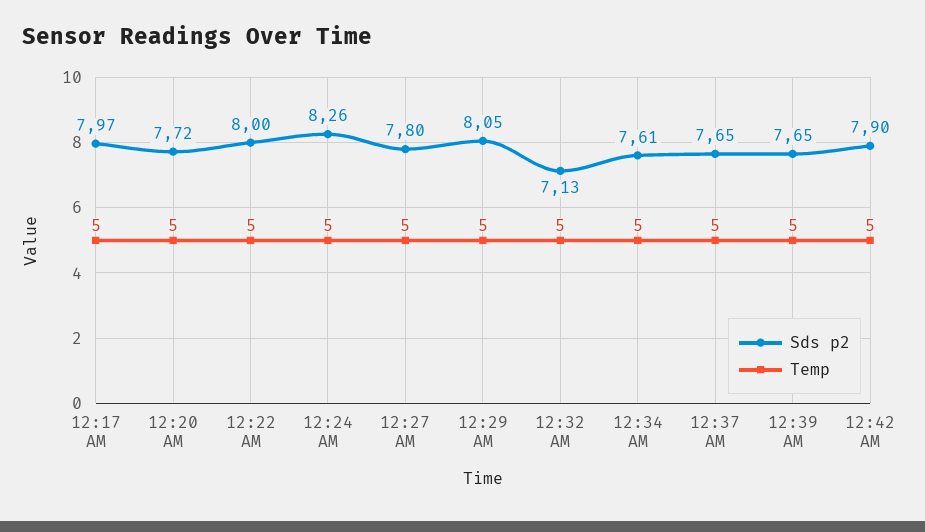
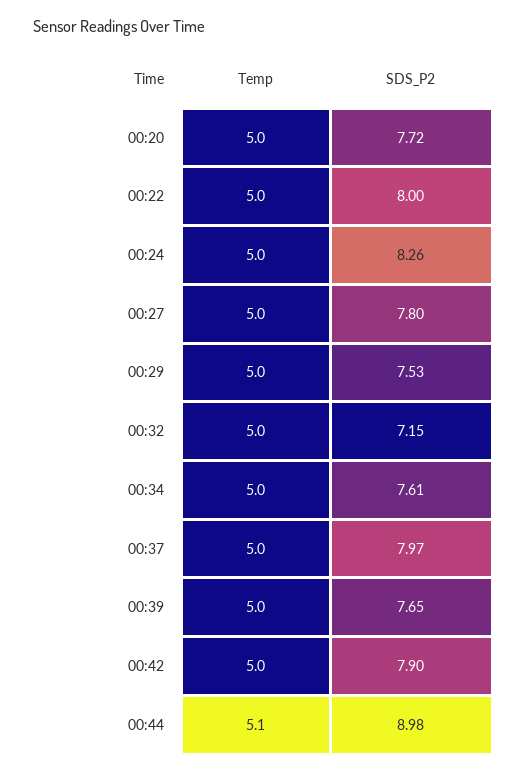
Sds p2, 12:17 AM: 7.97 -> none
Temp, 12:17 AM: 5 -> none
Sds p2, 12:29 AM: 8.05 -> 7.53
Sds p2, 12:32 AM: 7.13 -> 7.15
Sds p2, 12:37 AM: 7.65 -> 7.97
Temp, 00:44: none -> 5.1
Sds p2, 00:44: none -> 8.98

